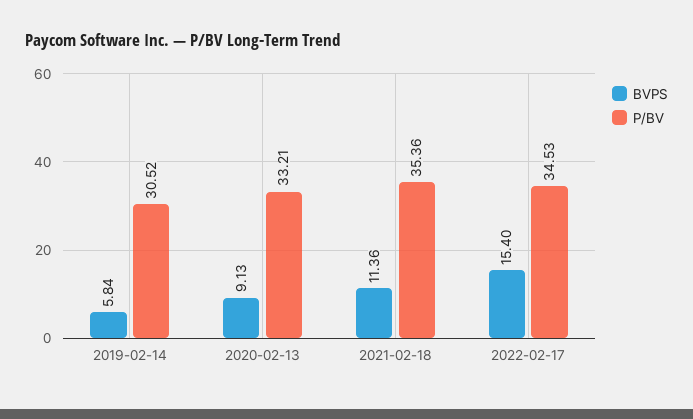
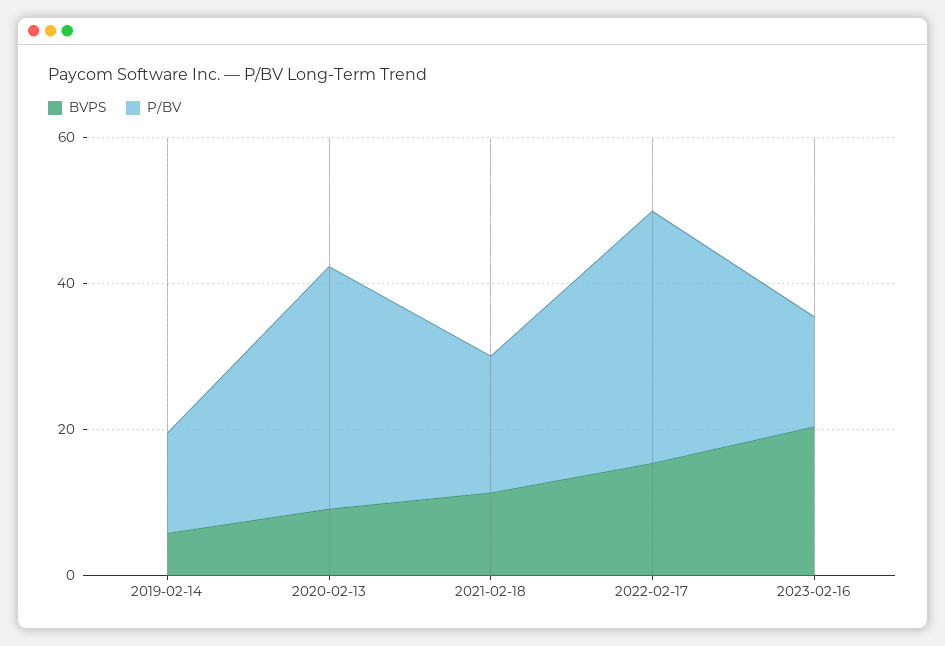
P/BV, 2019-02-14: 30.52 -> 15
P/BV, 2021-02-18: 35.36 -> 20
BVPS, 2023-02-16: none -> 20
P/BV, 2023-02-16: none -> 15

